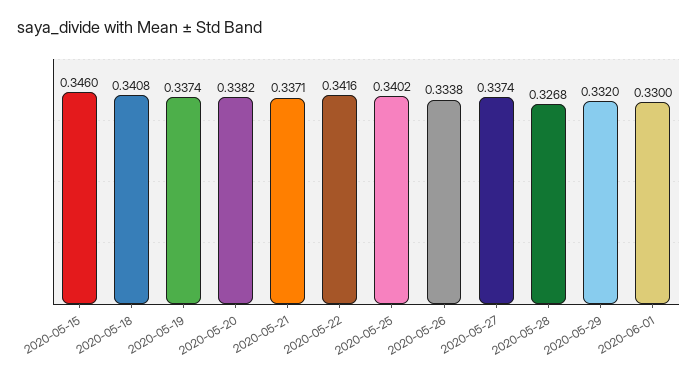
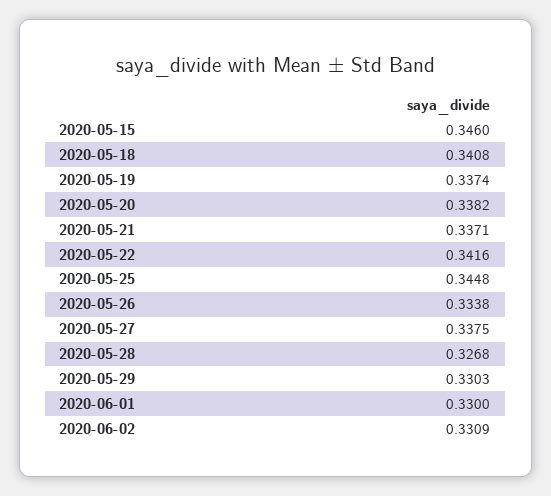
2020-05-25: 0.3402 -> 0.3448
2020-05-27: 0.3374 -> 0.3375
2020-05-29: 0.332 -> 0.3303
2020-06-02: none -> 0.3309

